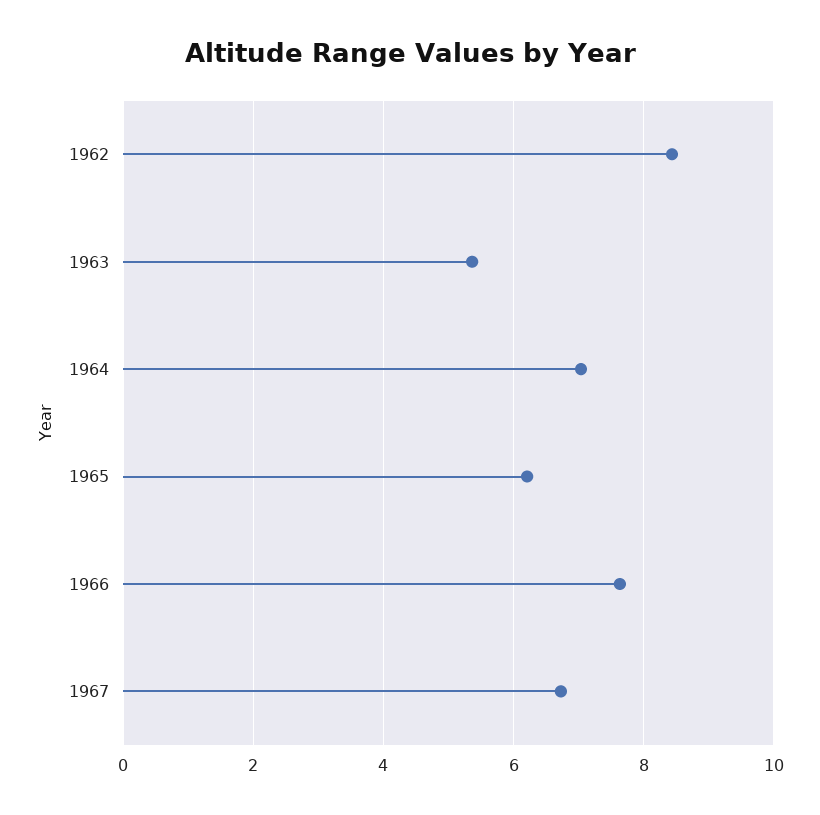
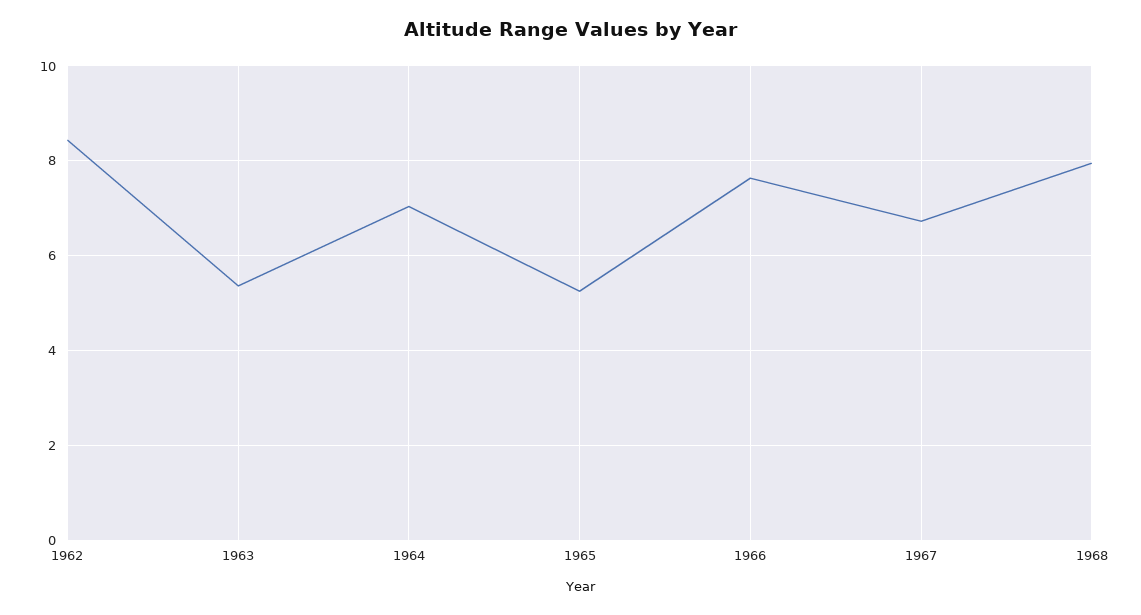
1965: 6.2 -> 5.2
1968: none -> 8

